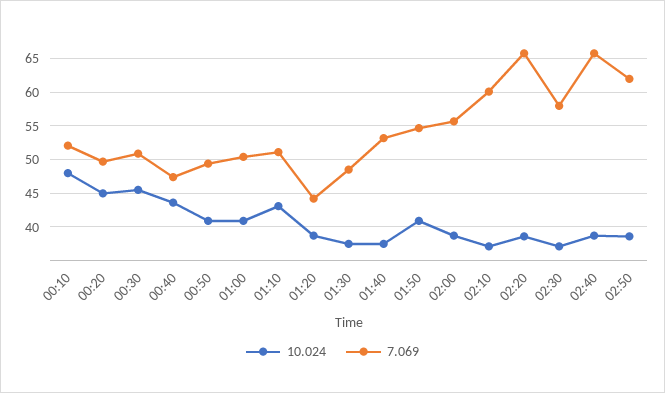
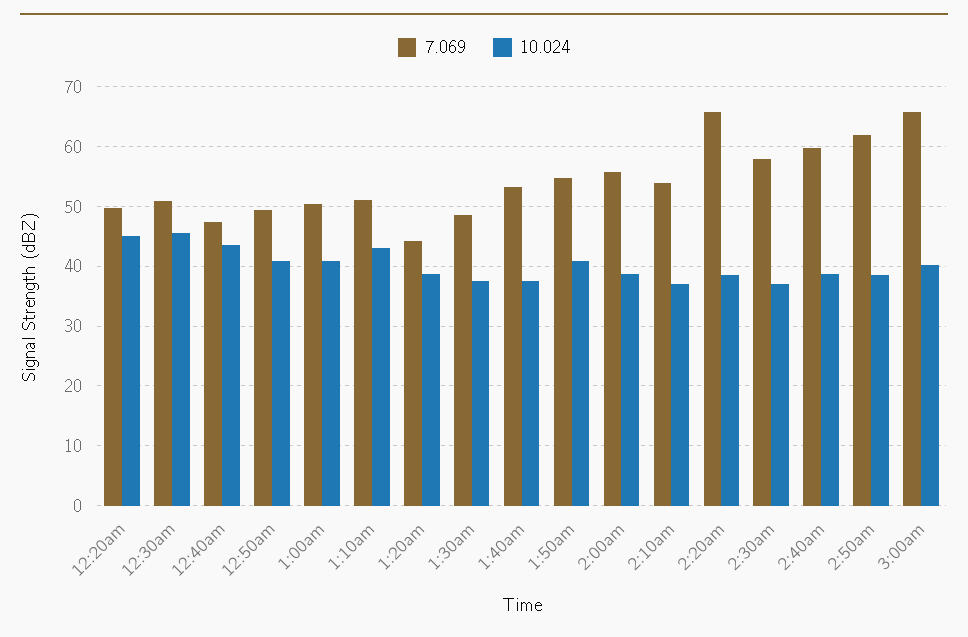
10.024, 00:10: 48 -> none
7.069, 00:10: 52 -> none
7.069, 02:10: 60 -> 54
7.069, 02:40: 66 -> 60
7.069, 3:00am: none -> 66
10.024, 3:00am: none -> 40

